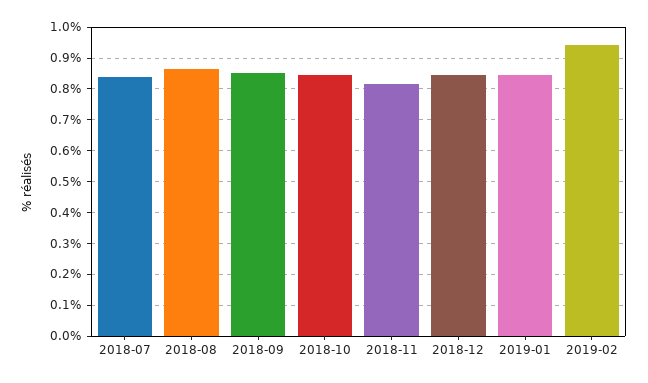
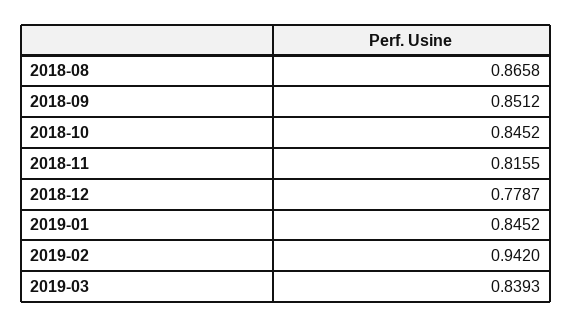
2018-07: 0.84 -> none
2018-12: 0.84 -> 0.7787
2019-03: none -> 0.8393

